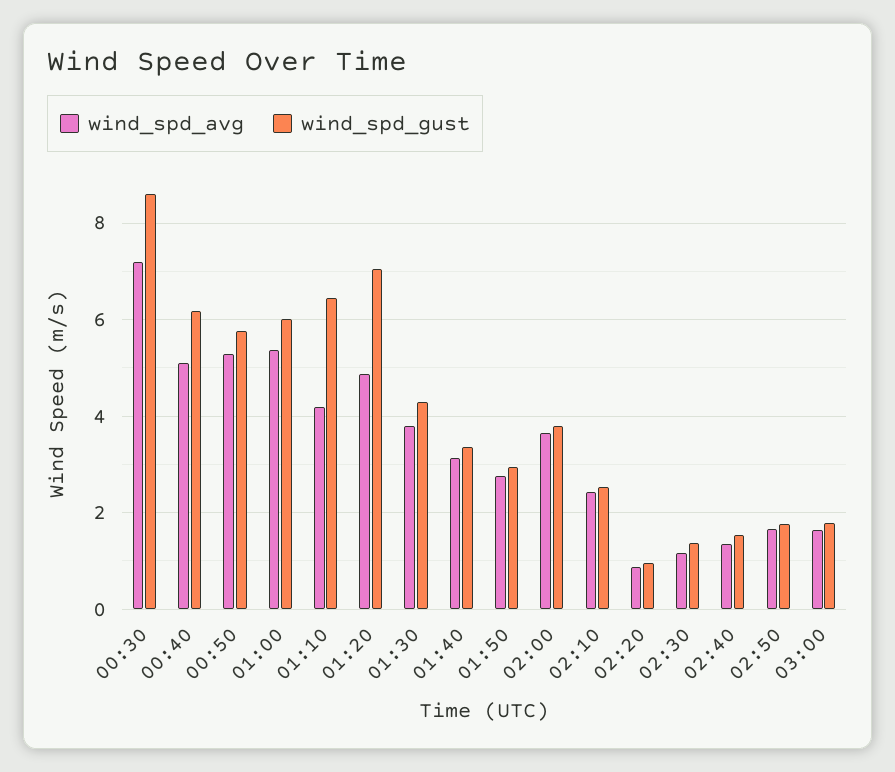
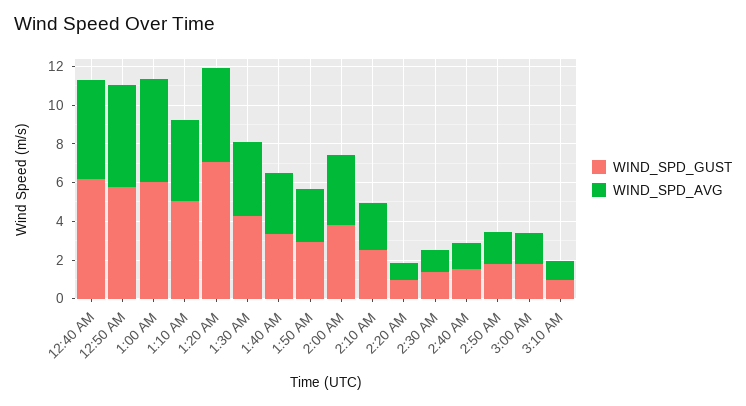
wind_spd_avg, 00:30: 7.2 -> none
wind_spd_gust, 00:30: 8.6 -> none
wind_spd_gust, 01:10: 6.4 -> 5
wind_spd_gust, 3:10 AM: none -> 1
wind_spd_avg, 3:10 AM: none -> 1

